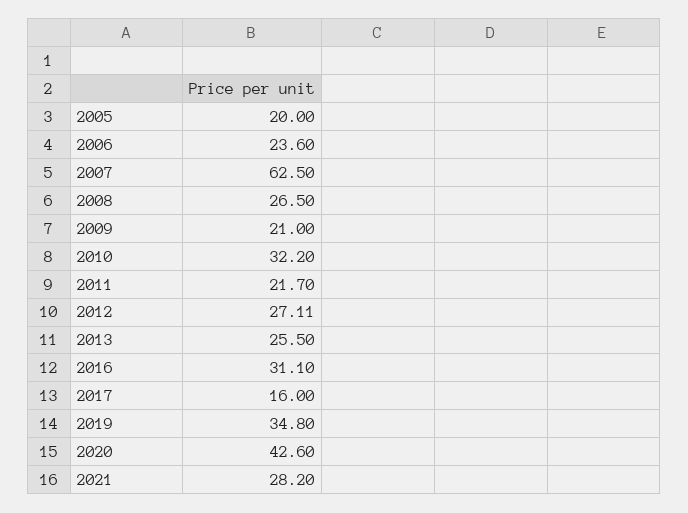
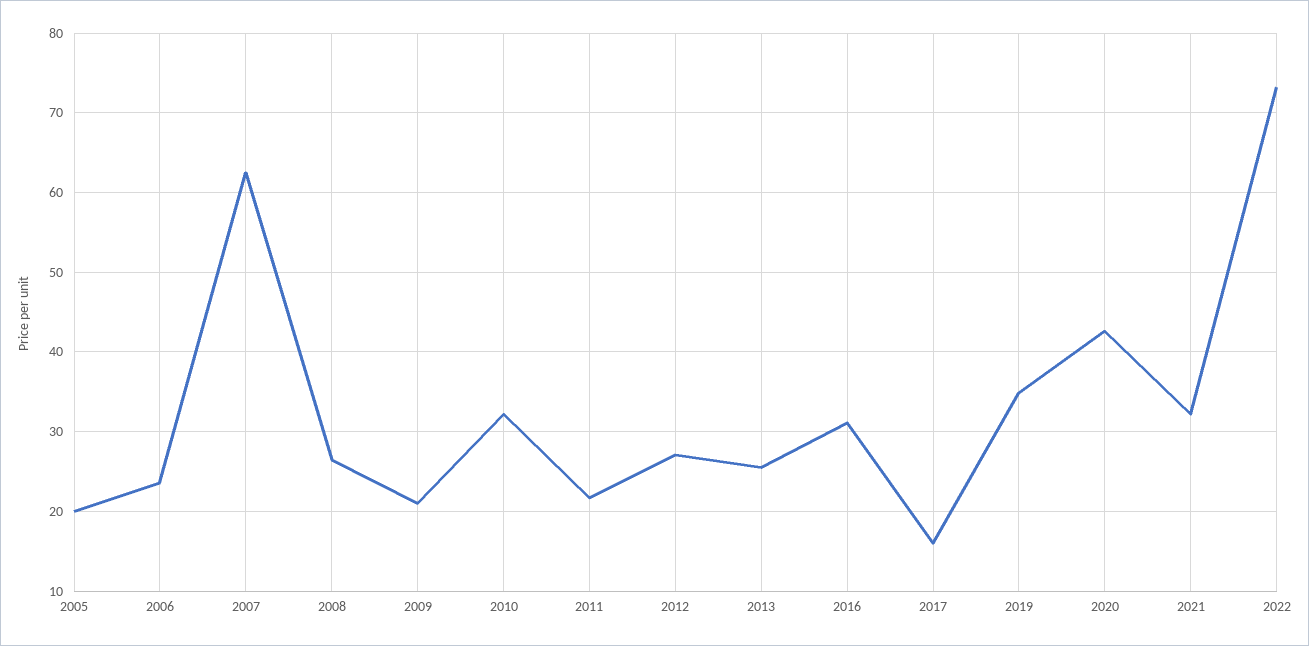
2021: 28.2 -> 32
2022: none -> 73

